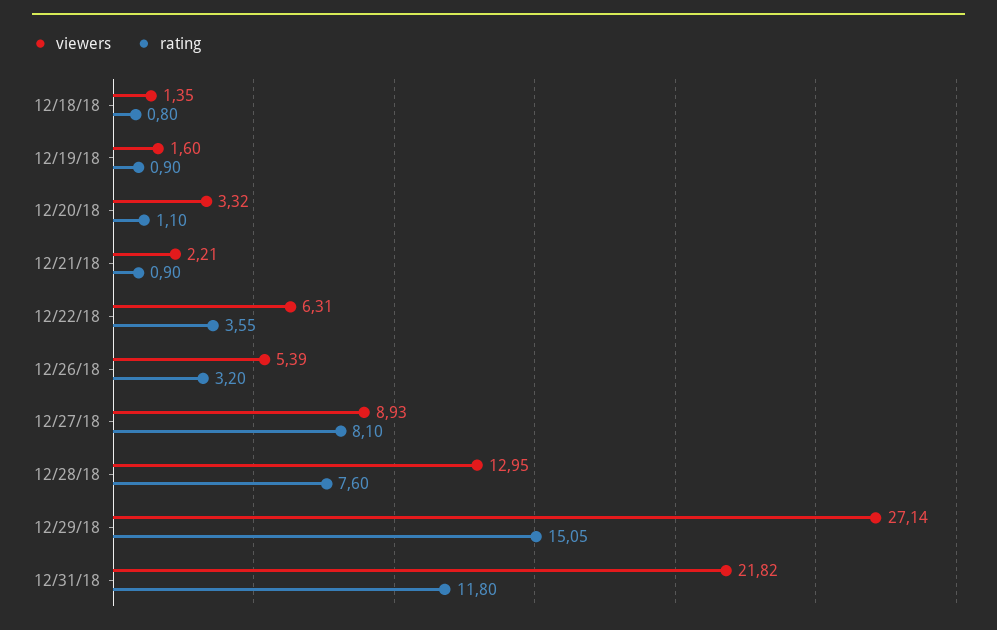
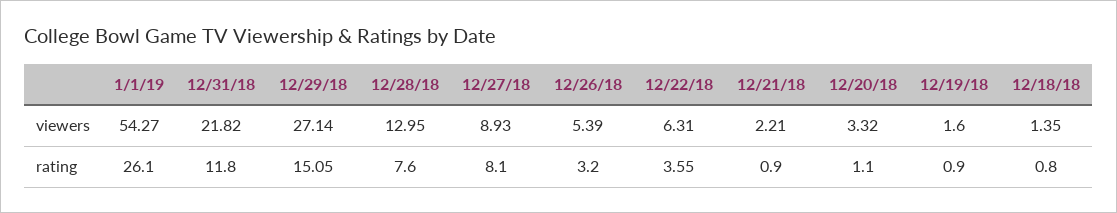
viewers, 1/1/19: none -> 54.27
rating, 1/1/19: none -> 26.1

